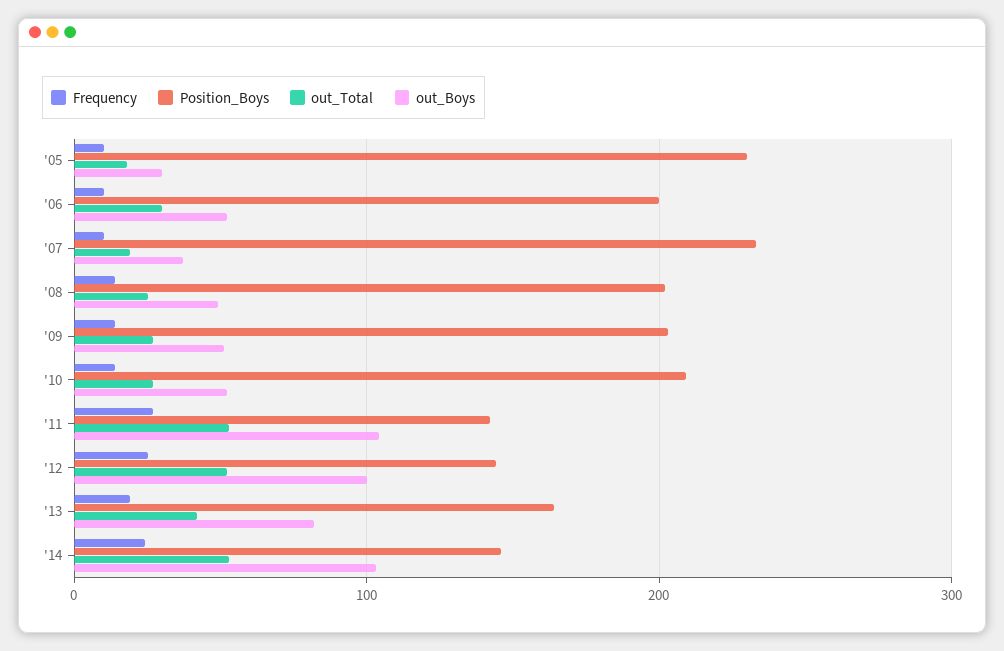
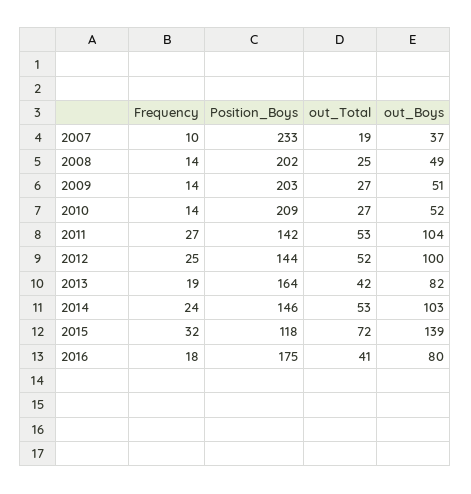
Frequency, '05: 10 -> none
Position_Boys, '05: 230 -> none
out_Total, '05: 20 -> none
out_Boys, '05: 30 -> none
Frequency, '06: 10 -> none
Position_Boys, '06: 200 -> none
out_Total, '06: 30 -> none
out_Boys, '06: 50 -> none
Frequency, 2015: none -> 32
Position_Boys, 2015: none -> 118
out_Total, 2015: none -> 72
out_Boys, 2015: none -> 139
Frequency, 2016: none -> 18
Position_Boys, 2016: none -> 175
out_Total, 2016: none -> 41
out_Boys, 2016: none -> 80

